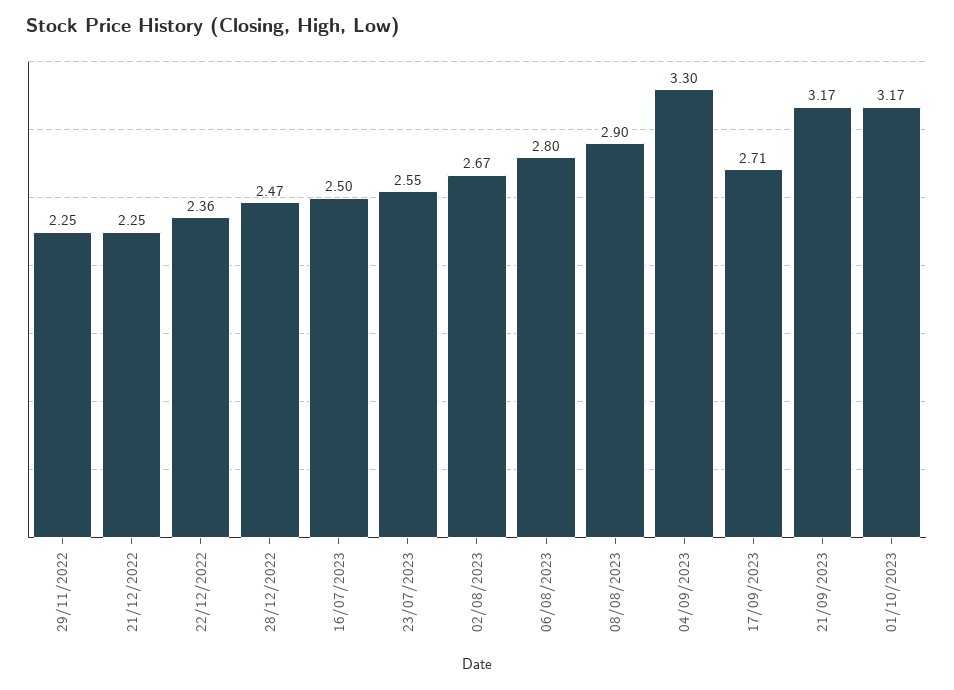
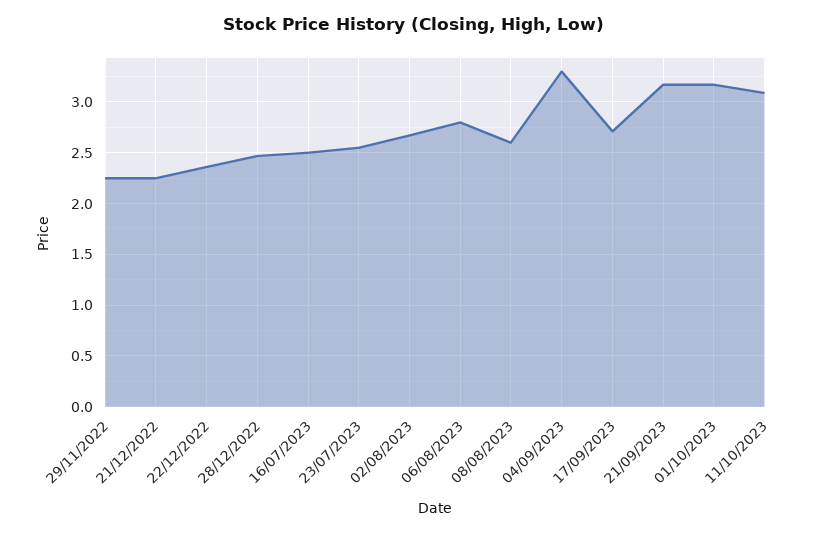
08/08/2023: 2.9 -> 2.6
11/10/2023: none -> 3.1

